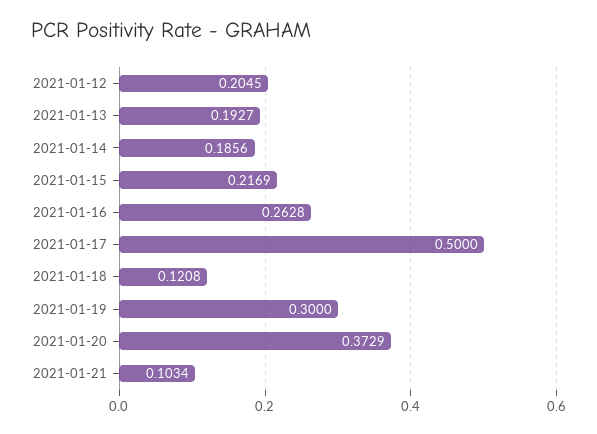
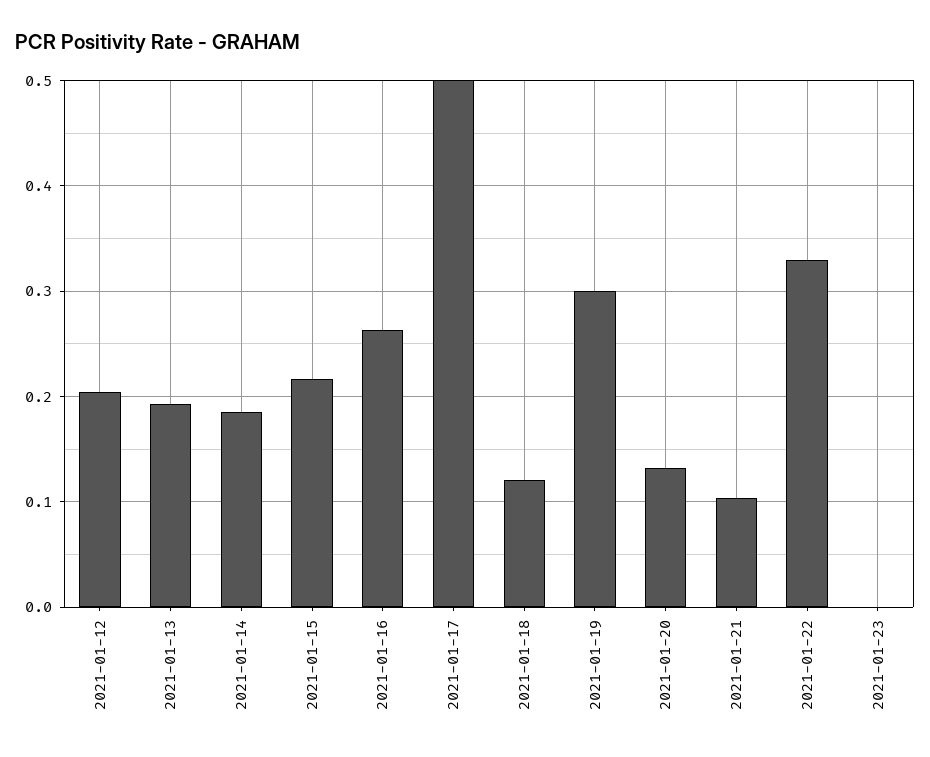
2021-01-20: 0.3729 -> 0.13
2021-01-22: none -> 0.33
2021-01-23: none -> 0

